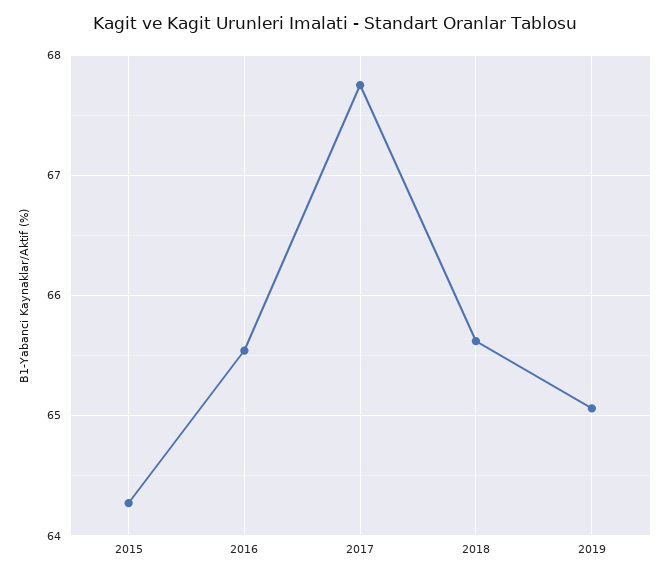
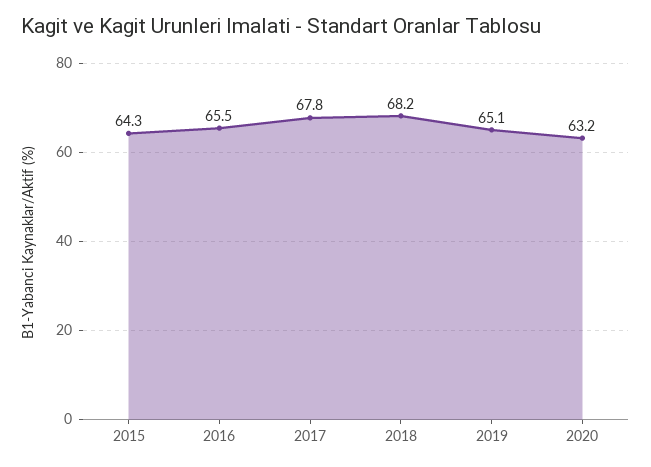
2018: 65.6 -> 68.2
2020: none -> 63.2

